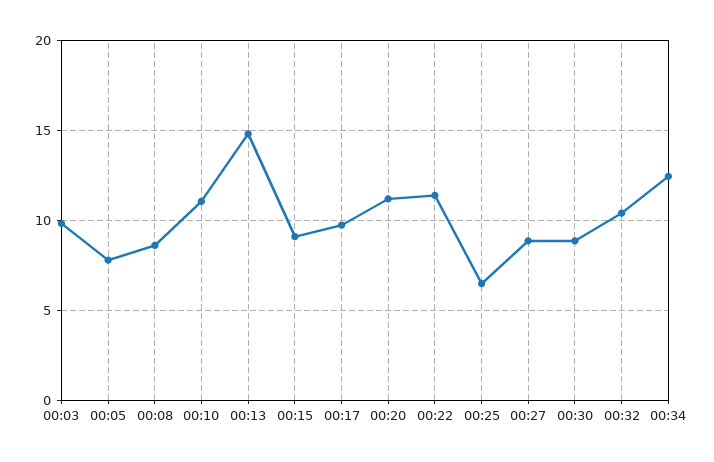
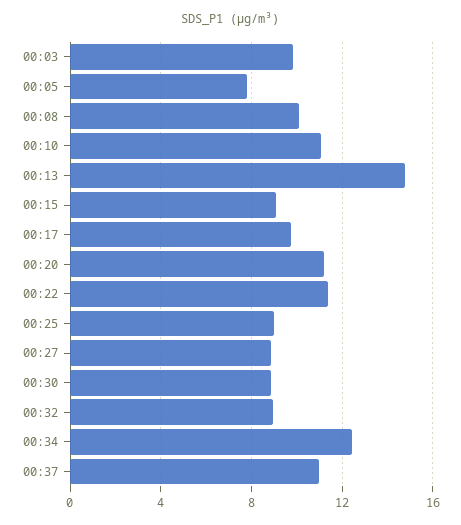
00:08: 8.5 -> 10
00:25: 6.5 -> 9
00:32: 10.5 -> 9
00:37: none -> 11

